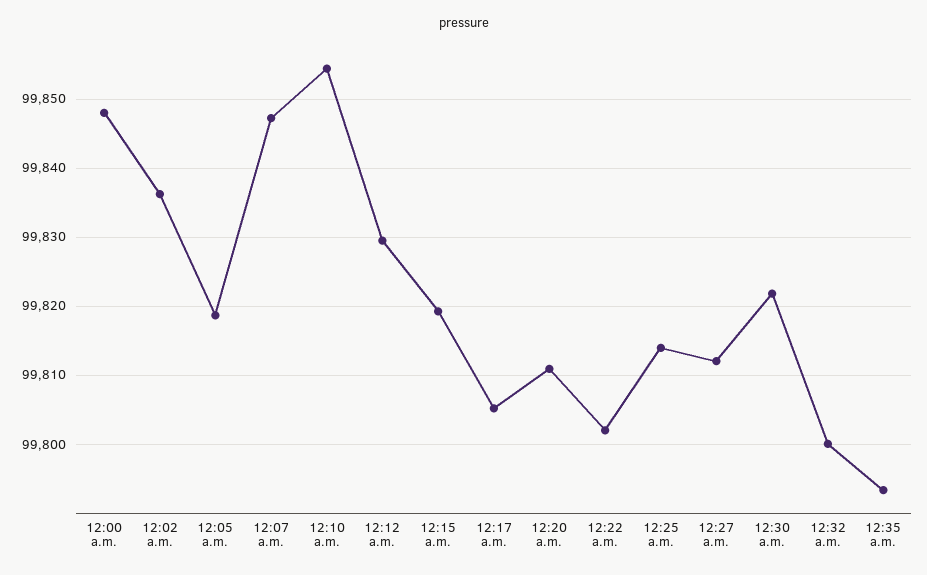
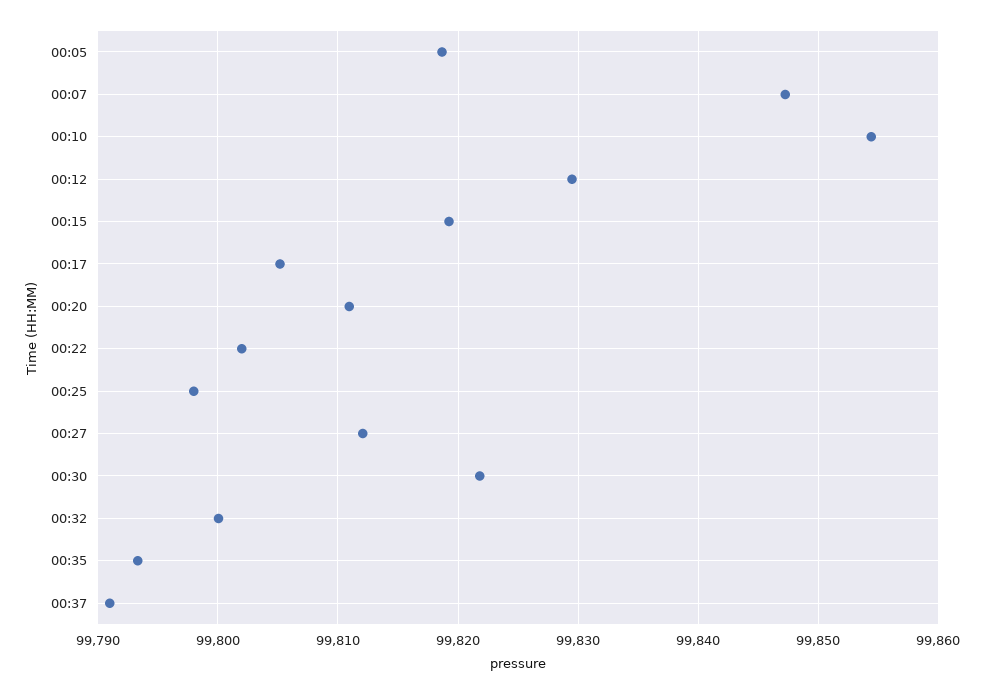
12:00 a.m.: 99848 -> none
12:02 a.m.: 99836 -> none
12:25 a.m.: 99814 -> 99798
00:37: none -> 99791

